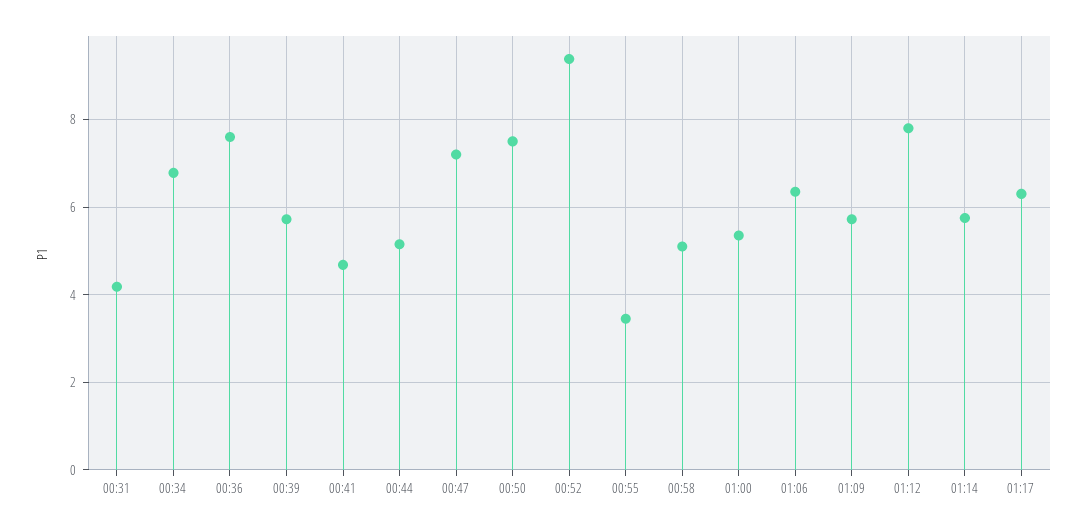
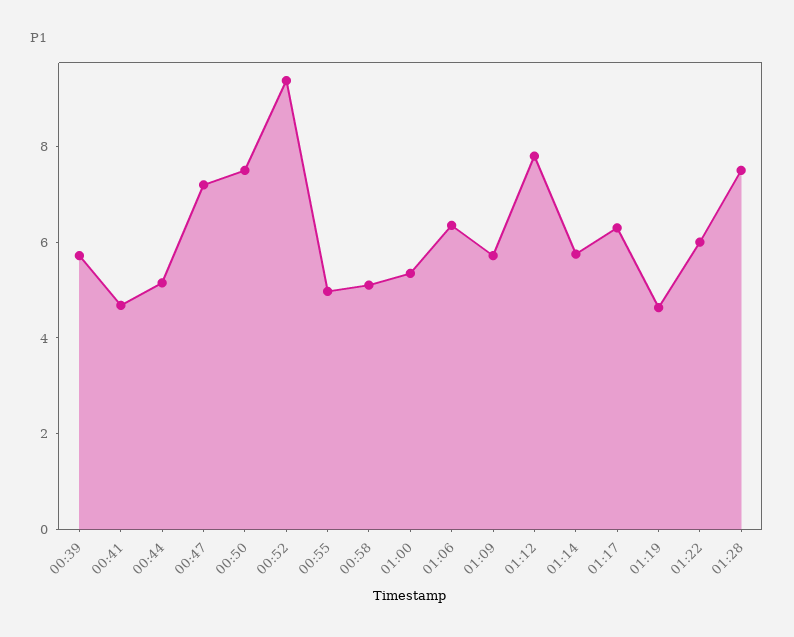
00:31: 4.2 -> none
00:34: 6.8 -> none
00:36: 7.6 -> none
00:55: 3.4 -> 5
01:19: none -> 4.5
01:22: none -> 6
01:28: none -> 7.5

